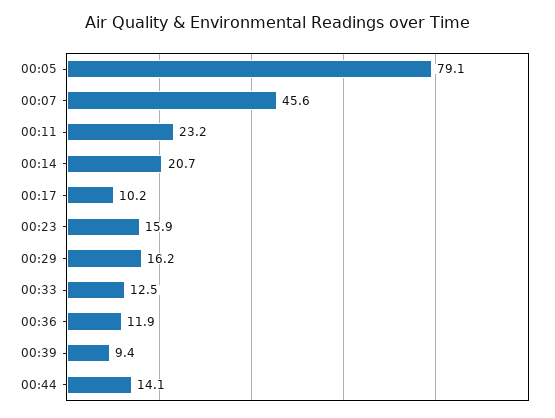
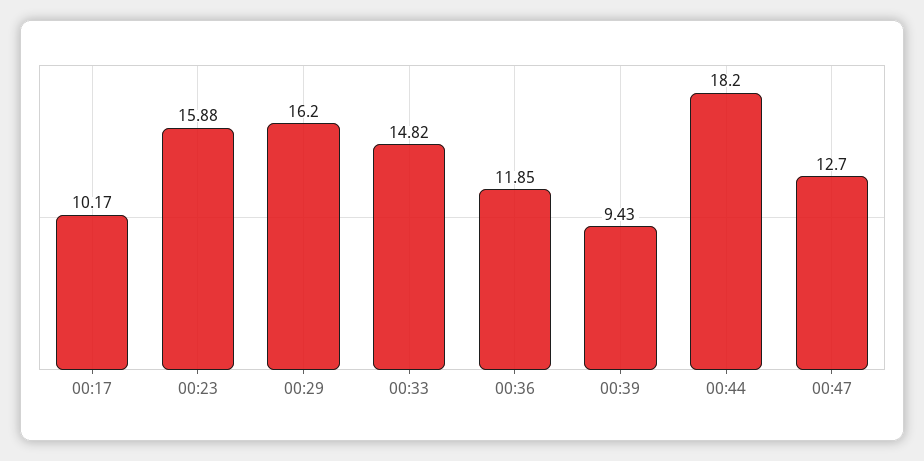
00:05: 79.1 -> none
00:07: 45.6 -> none
00:11: 23.2 -> none
00:14: 20.7 -> none
00:33: 12.5 -> 14.82
00:44: 14.1 -> 18.2
00:47: none -> 12.7

